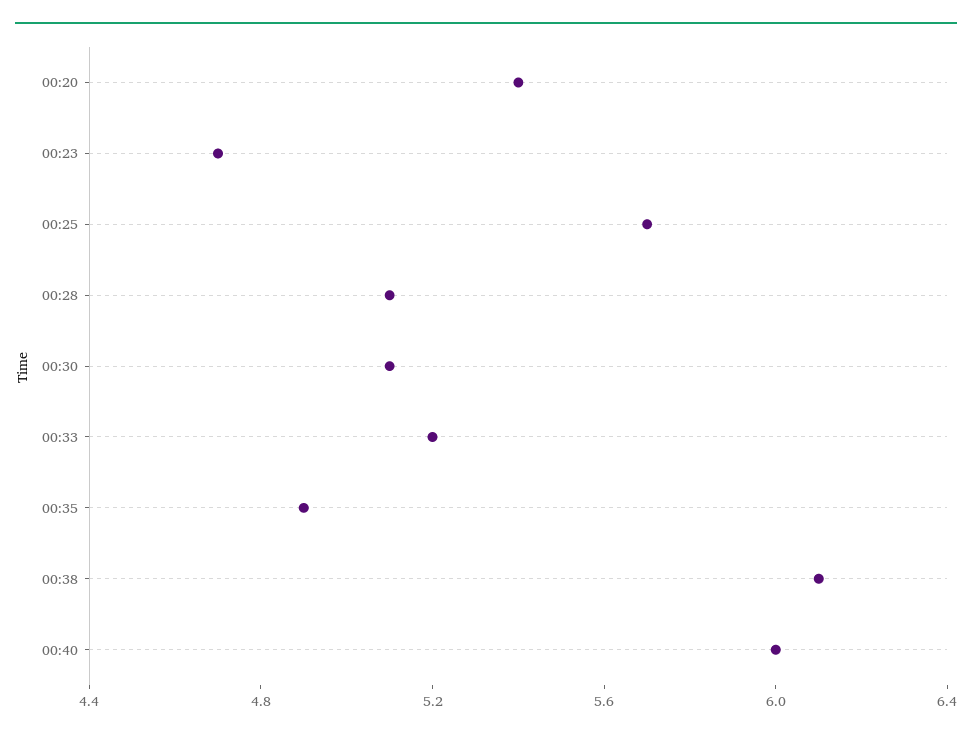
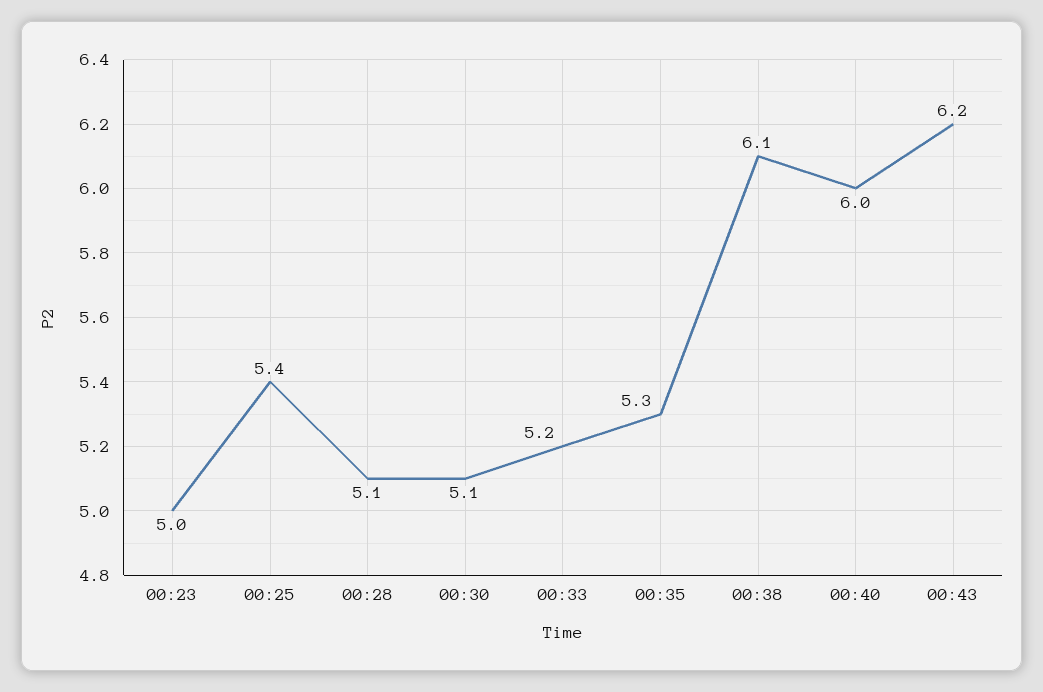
00:20: 5.4 -> none
00:23: 4.7 -> 5
00:25: 5.7 -> 5.4
00:35: 4.9 -> 5.3
00:43: none -> 6.2

